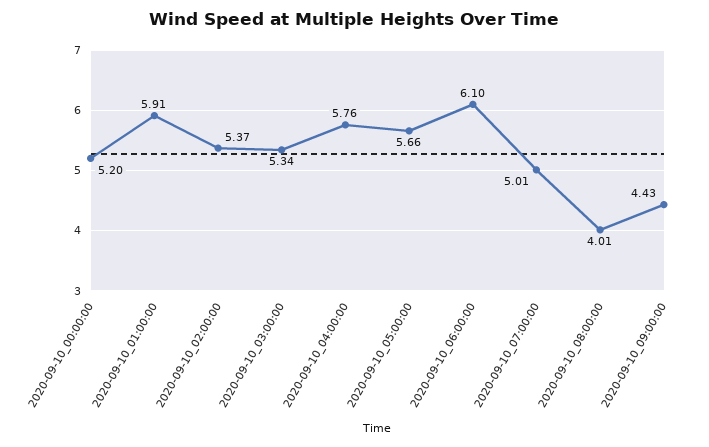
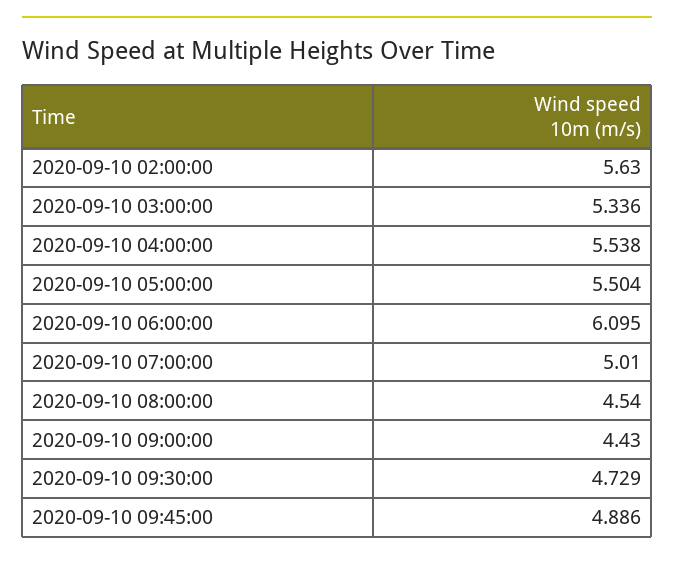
2020-09-10_00:00:00: 5.2 -> none
2020-09-10_01:00:00: 5.91 -> none
2020-09-10_02:00:00: 5.37 -> 5.63
2020-09-10_04:00:00: 5.76 -> 5.538
2020-09-10_05:00:00: 5.66 -> 5.504
2020-09-10_08:00:00: 4.01 -> 4.54
2020-09-10 09:30:00: none -> 4.729
2020-09-10 09:45:00: none -> 4.886

